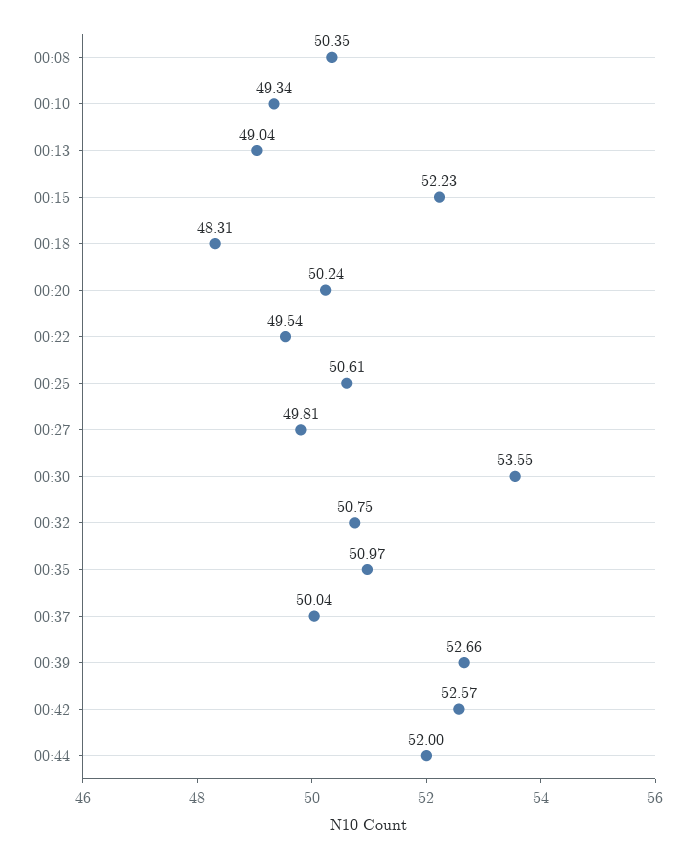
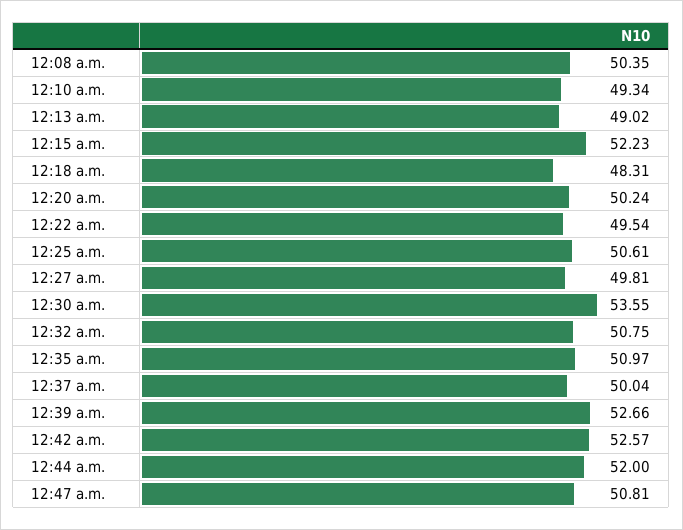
00:13: 49.04 -> 49.02
12:47 a.m.: none -> 50.81

